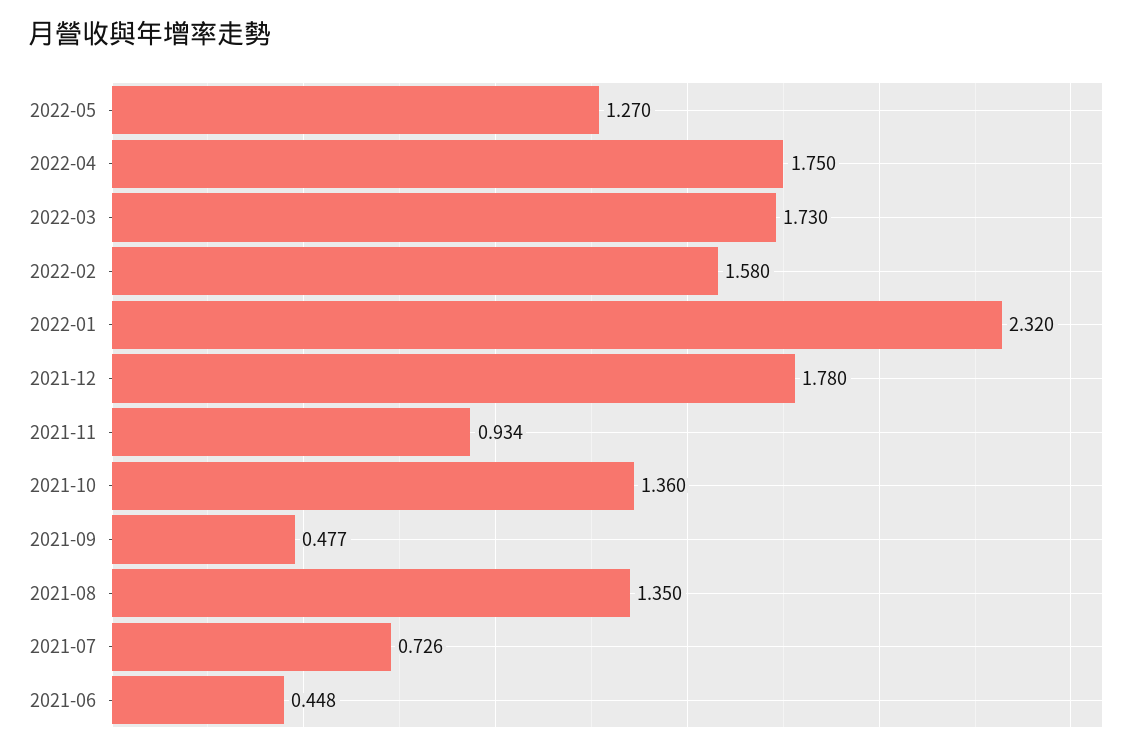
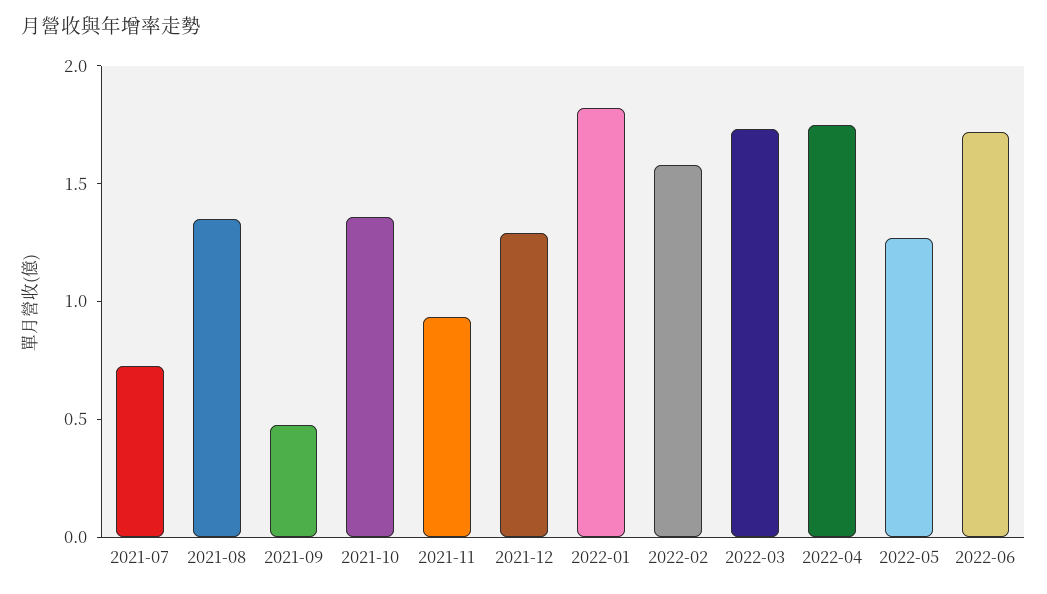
2022-01: 2.32 -> 1.8
2021-12: 1.78 -> 1.3
2021-06: 0.448 -> none
2022-06: none -> 1.7

